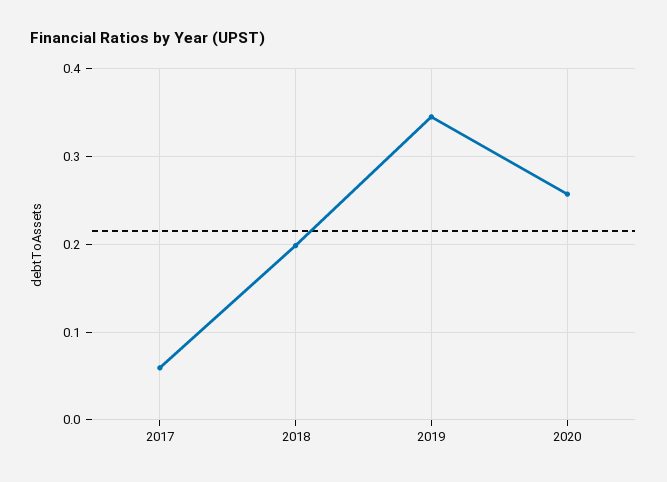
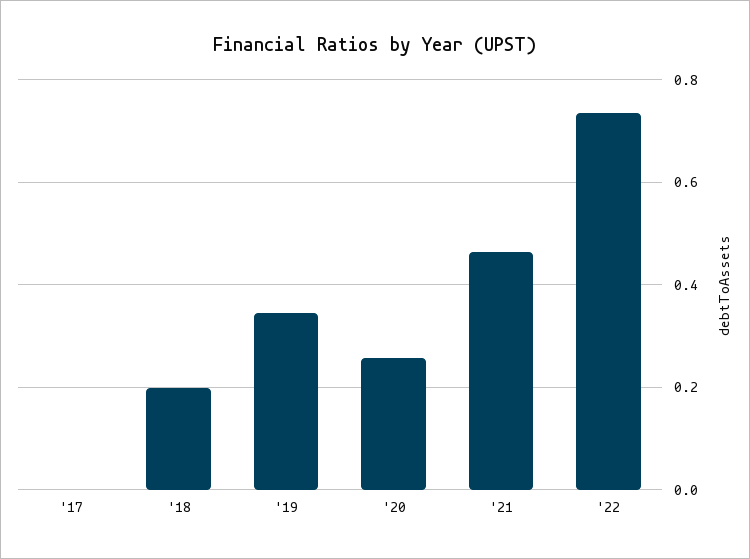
2017: 0.06 -> 0
'21: none -> 0.46
'22: none -> 0.74

